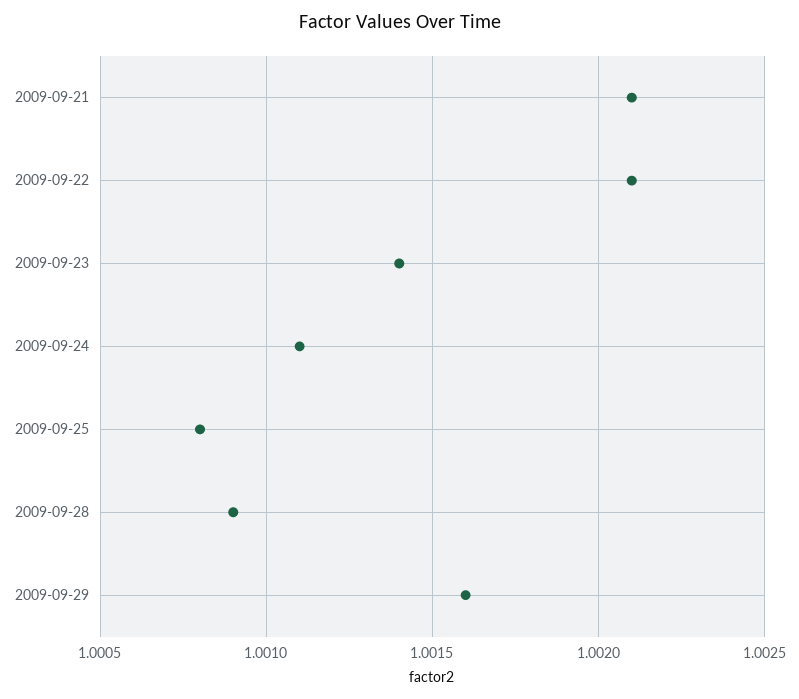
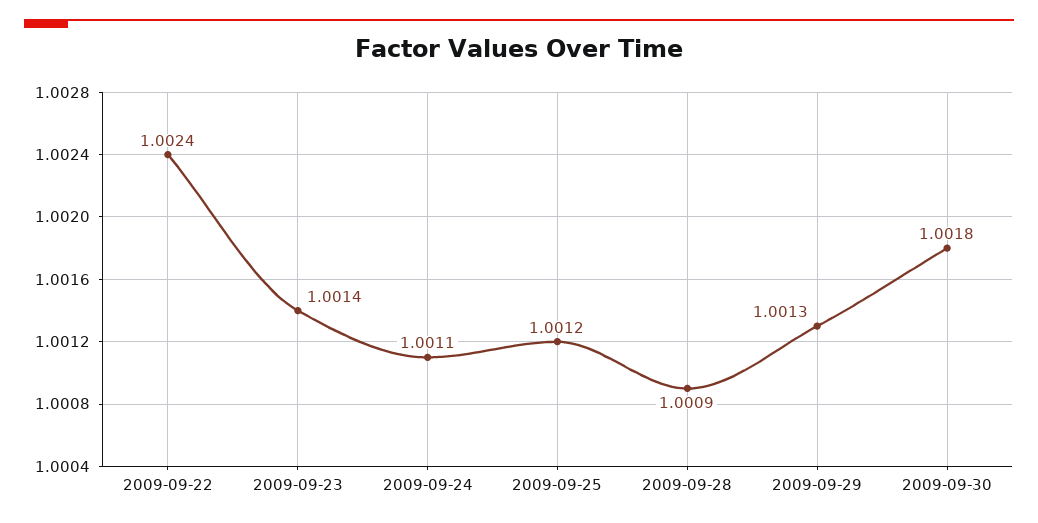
2009-09-21: 1.0021 -> none
2009-09-22: 1.0021 -> 1.0024
2009-09-25: 1.0008 -> 1.0012
2009-09-29: 1.0016 -> 1.0013
2009-09-30: none -> 1.0018

